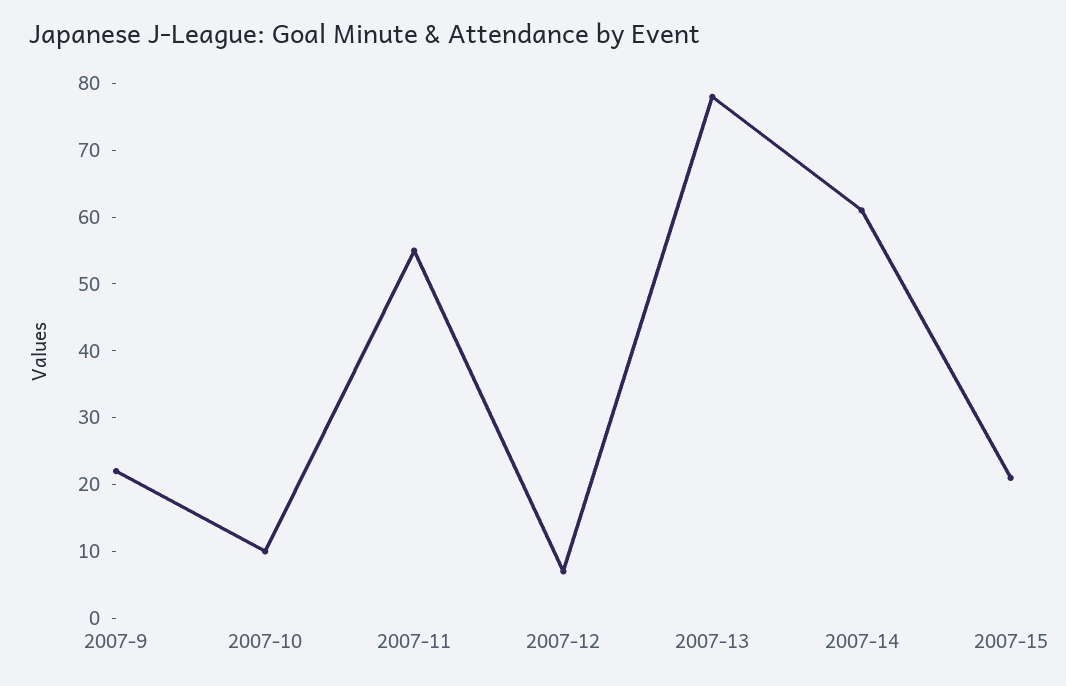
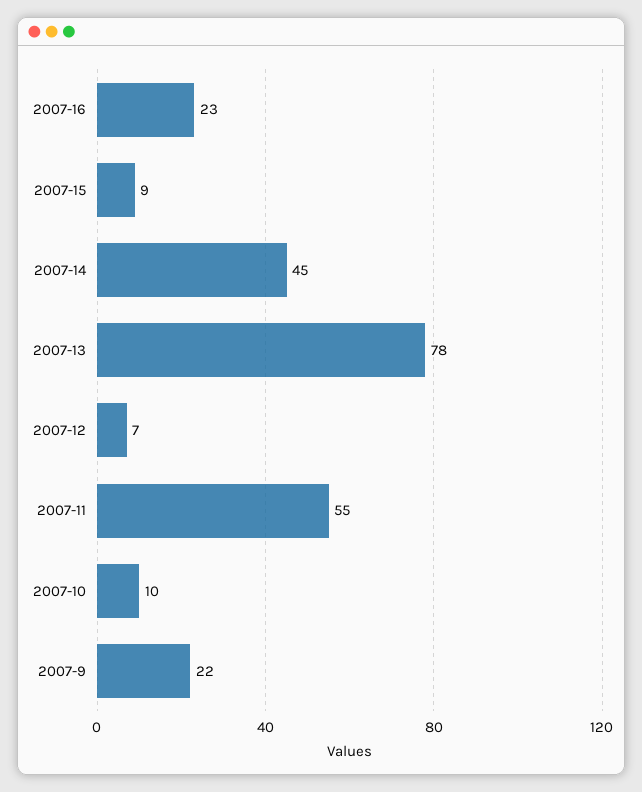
2007-14: 60 -> 45
2007-15: 20 -> 9
2007-16: none -> 23

